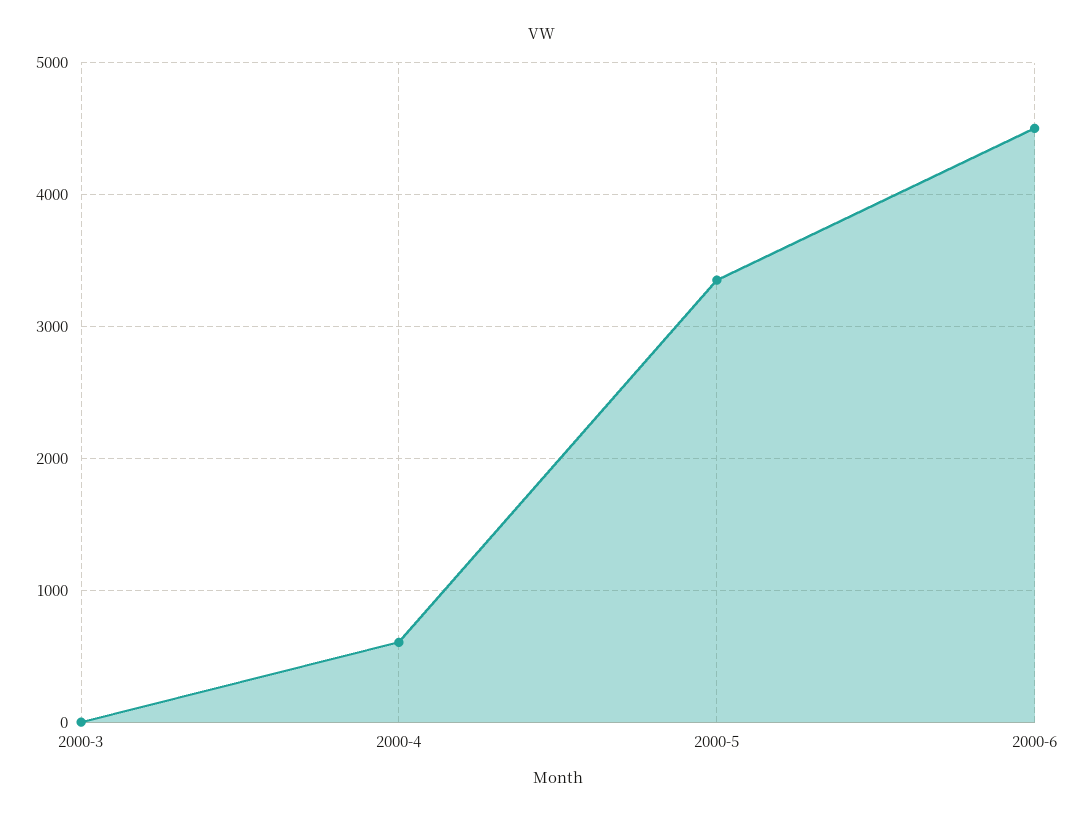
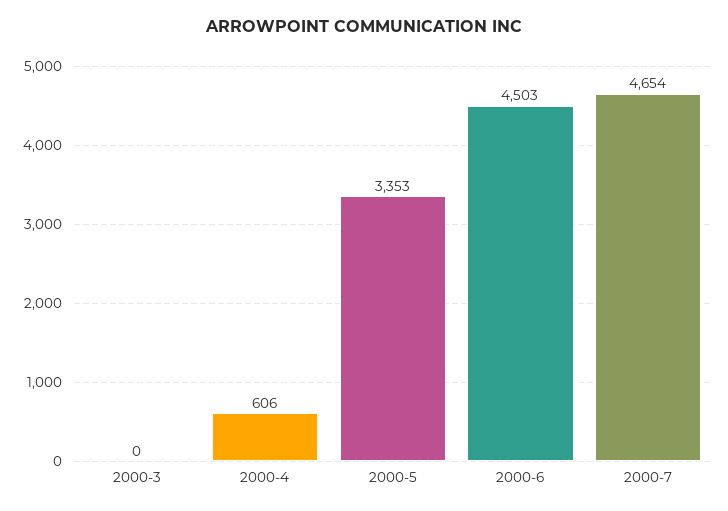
2000-7: none -> 4654

